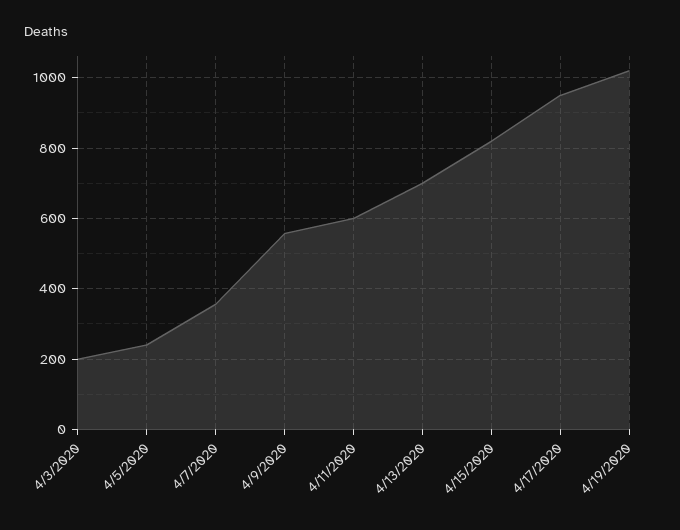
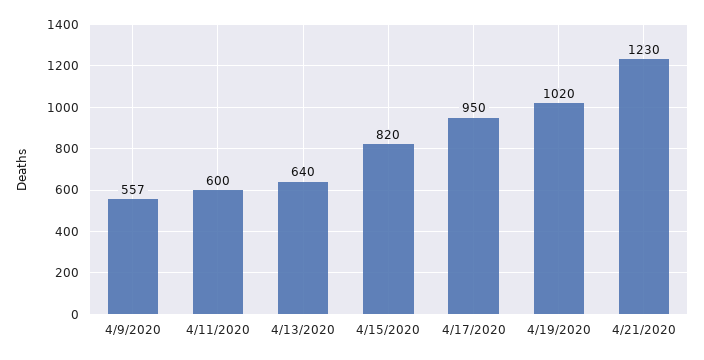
4/3/2020: 200 -> none
4/5/2020: 240 -> none
4/7/2020: 360 -> none
4/13/2020: 700 -> 640
4/21/2020: none -> 1230

